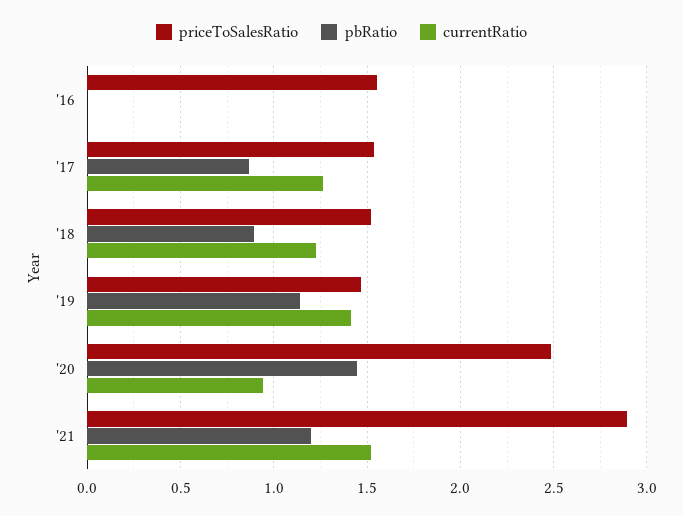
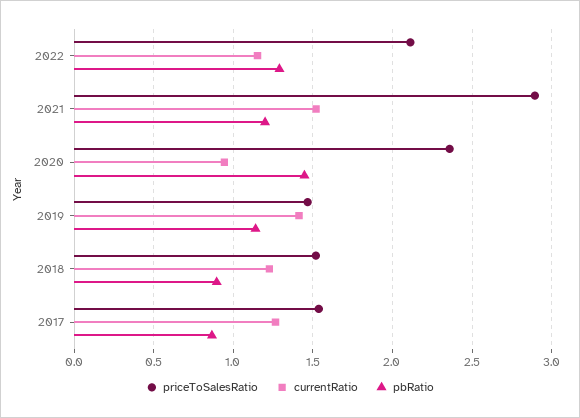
priceToSalesRatio, '16: 1.55 -> none
pbRatio, '16: 0 -> none
currentRatio, '16: 0 -> none
priceToSalesRatio, '20: 2.5 -> 2.35
priceToSalesRatio, 2022: none -> 2.1
currentRatio, 2022: none -> 1.15
pbRatio, 2022: none -> 1.3

